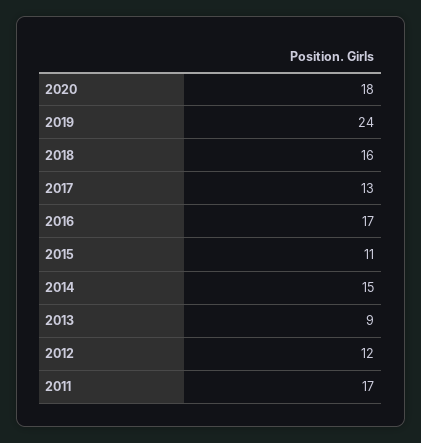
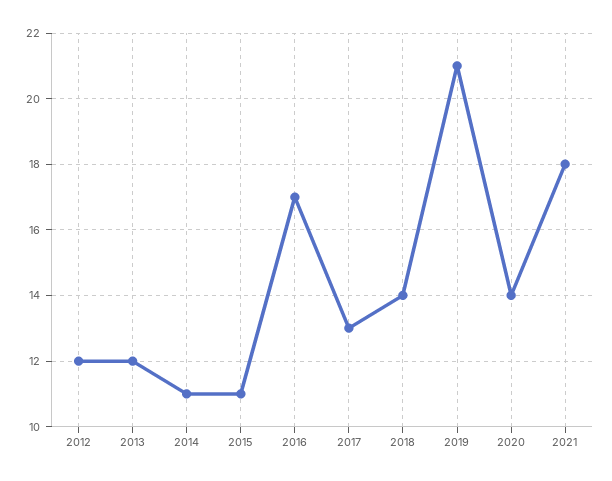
2020: 18 -> 14
2019: 24 -> 21
2018: 16 -> 14
2014: 15 -> 11
2013: 9 -> 12
2011: 17 -> none
2021: none -> 18

